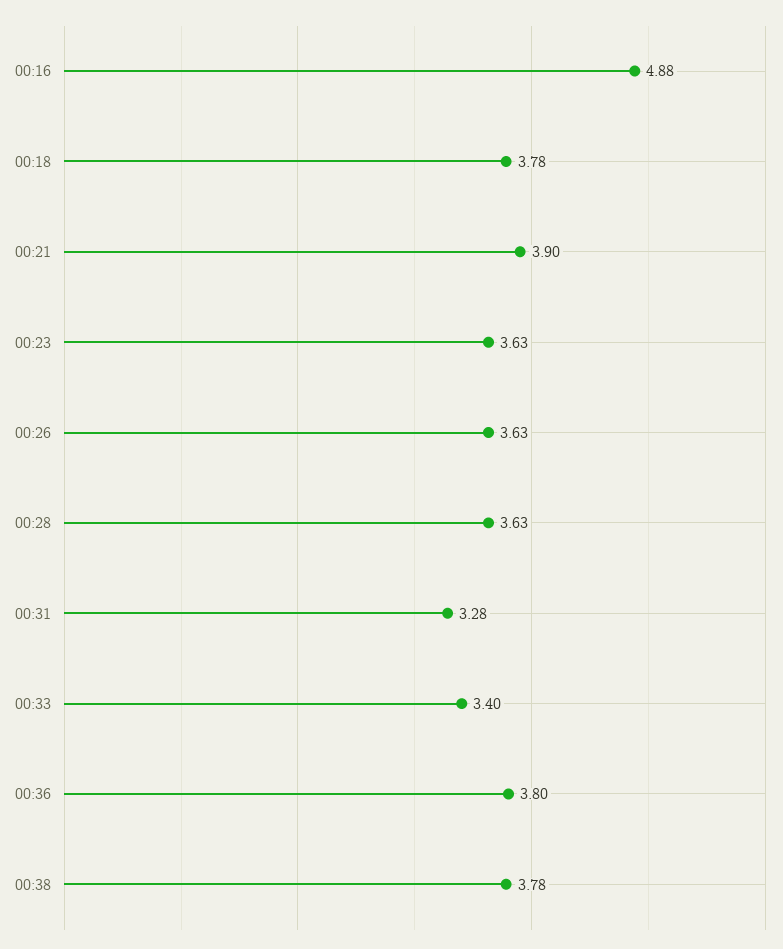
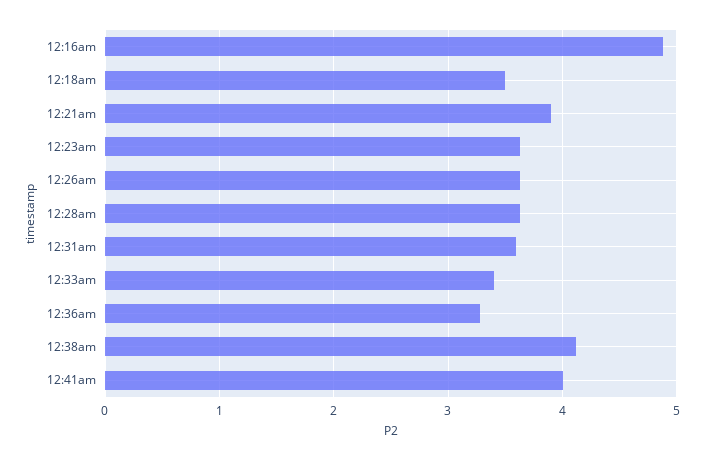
00:18: 3.78 -> 3.5
00:31: 3.28 -> 3.6
00:36: 3.8 -> 3.3
00:38: 3.78 -> 4.1
12:41am: none -> 4

